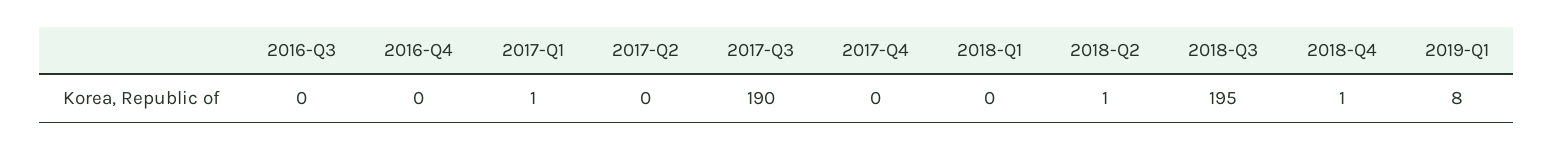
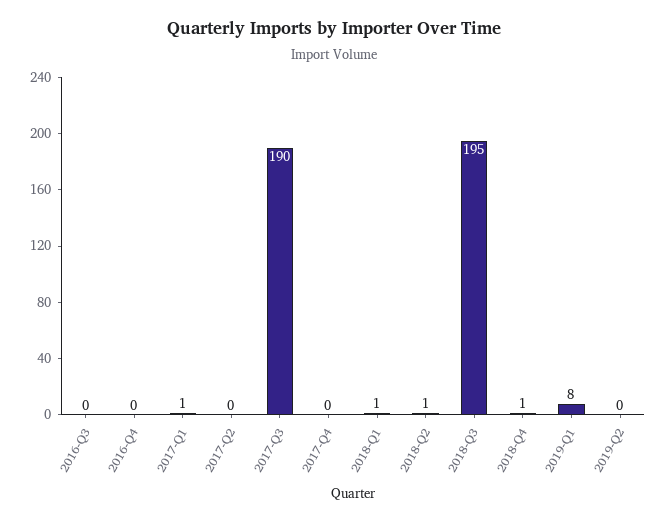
2018-Q1: 0 -> 1
2019-Q2: none -> 0

